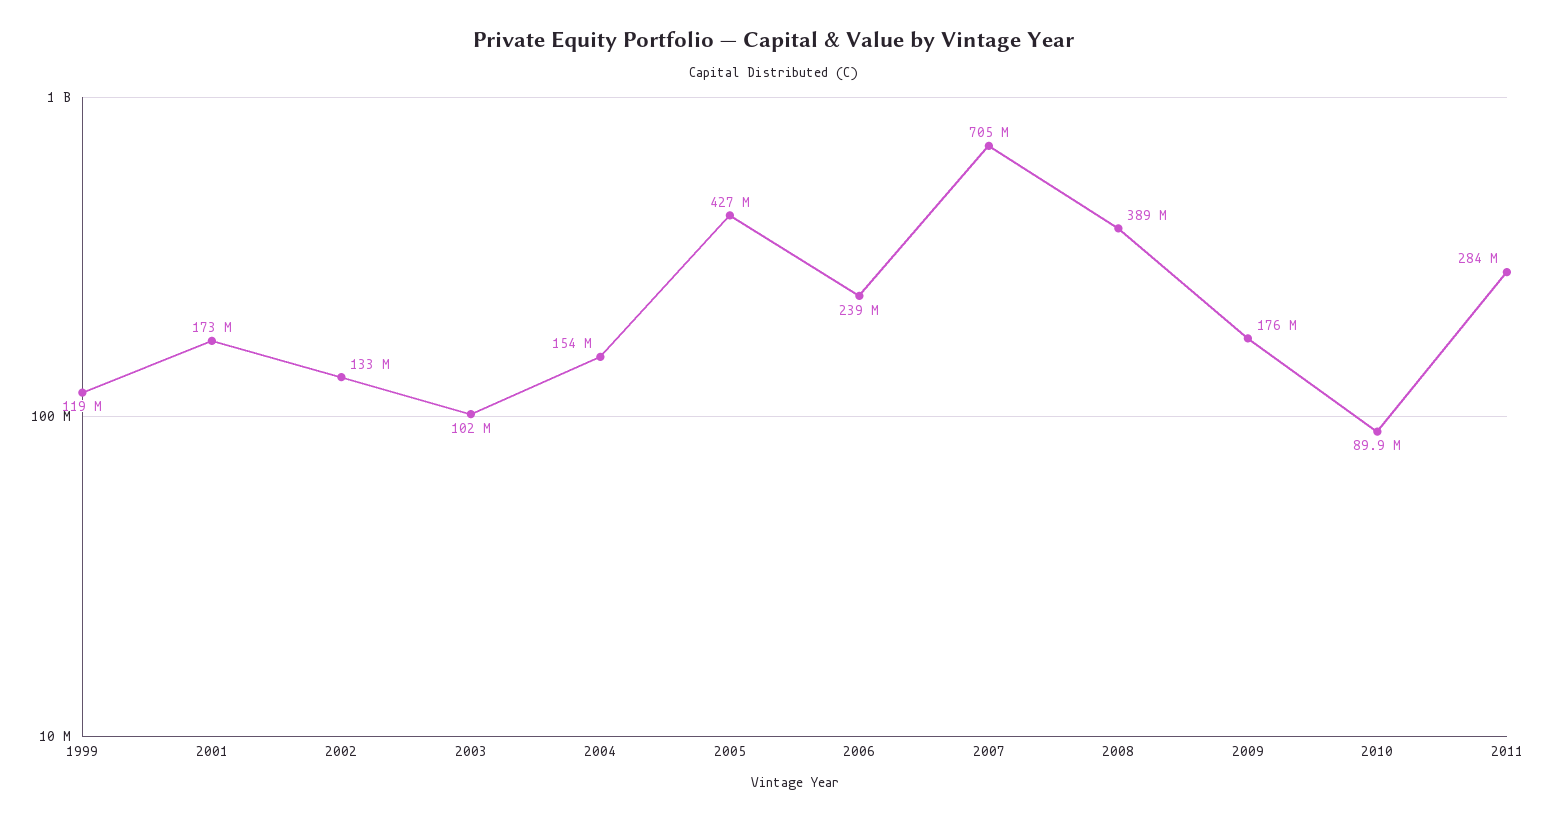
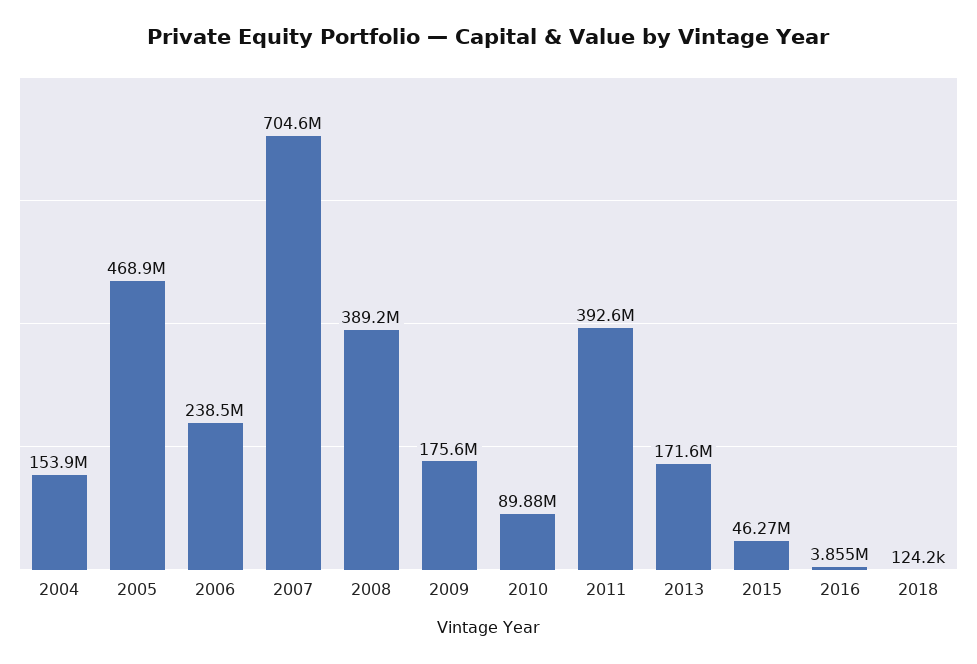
1999: 119000000 -> none
2001: 173000000 -> none
2002: 133000000 -> none
2003: 102000000 -> none
2005: 427000000 -> 468900000
2011: 284000000 -> 392600000
2013: none -> 171600000
2015: none -> 46270000
2016: none -> 3855000
2018: none -> 124200

